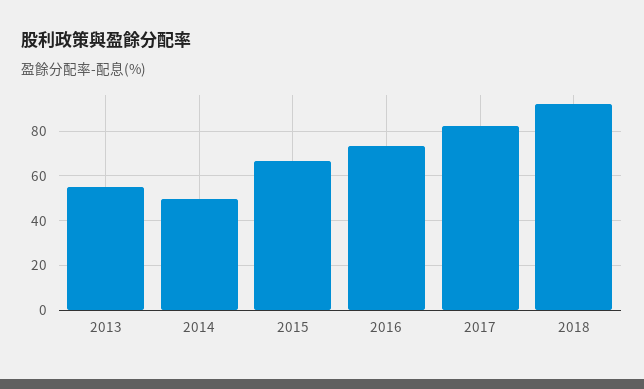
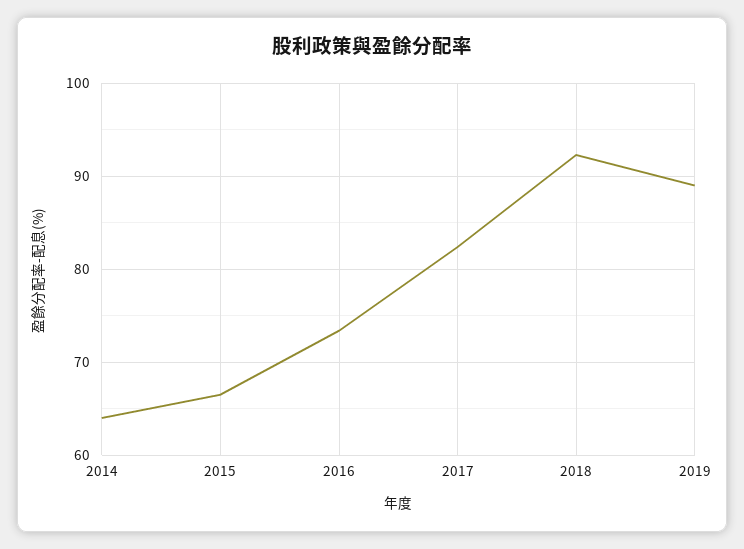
2013: 55 -> none
2014: 50 -> 64
2019: none -> 89

